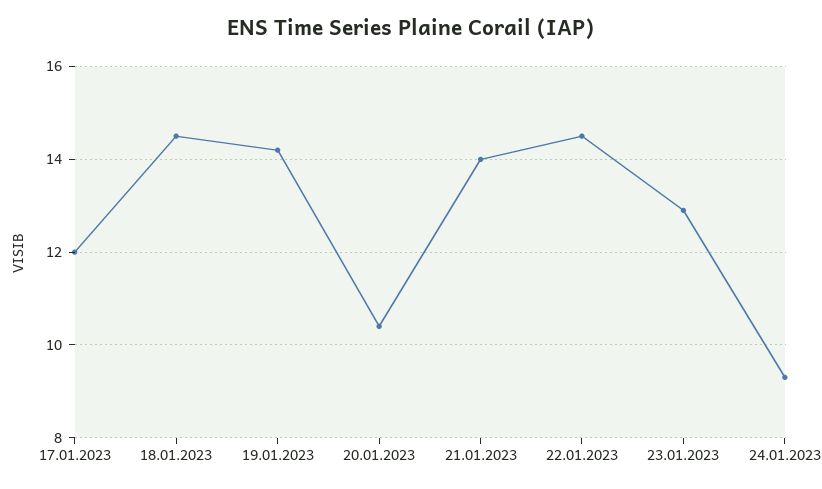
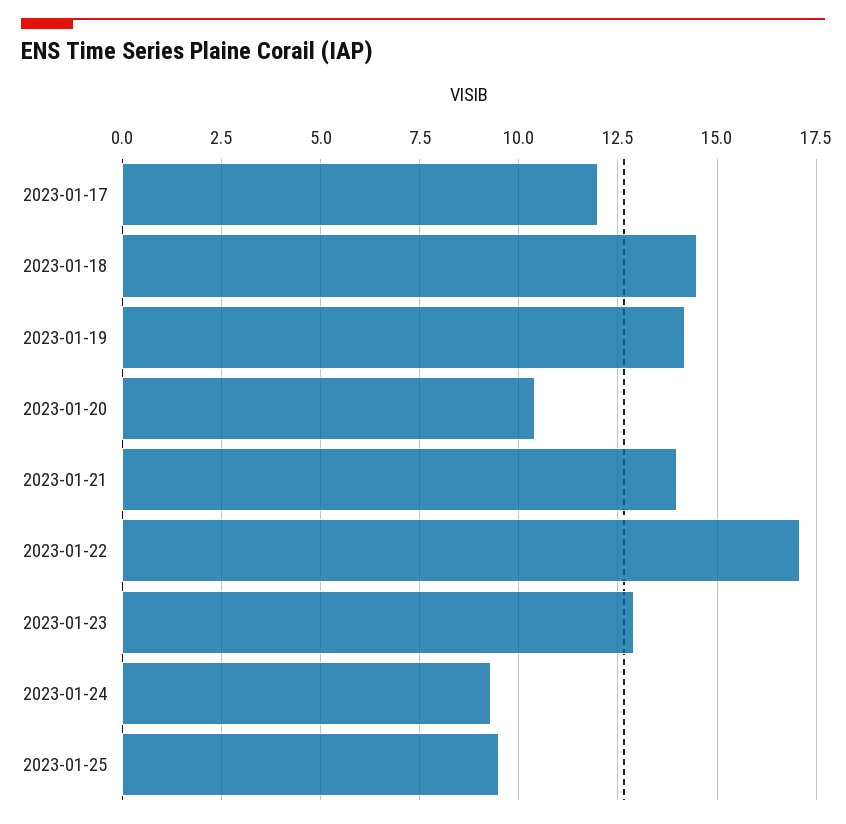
22.01.2023: 14.5 -> 17
2023-01-25: none -> 9.5

